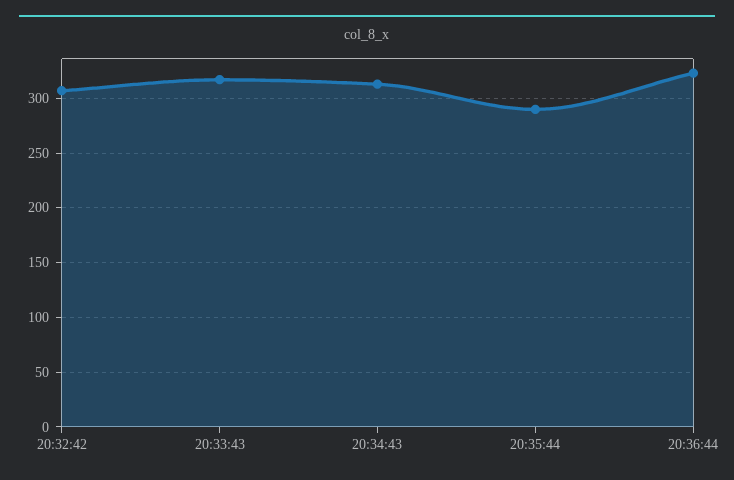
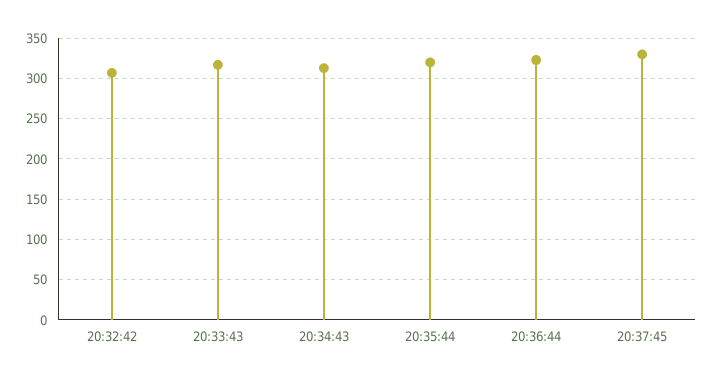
20:35:44: 290 -> 320
20:37:45: none -> 330

